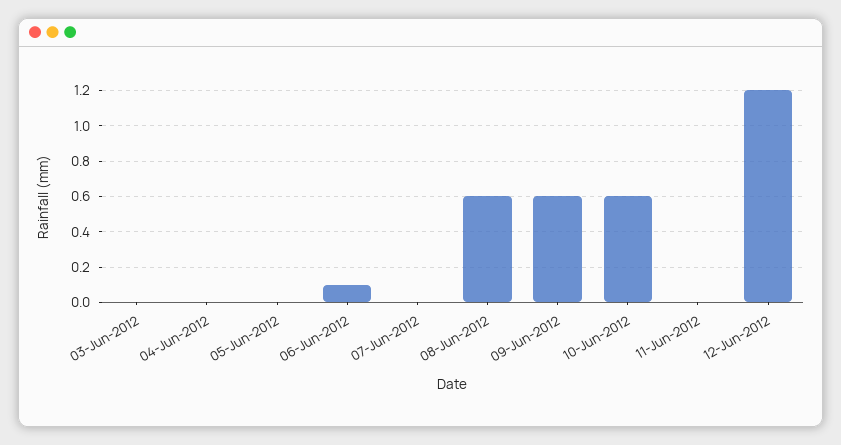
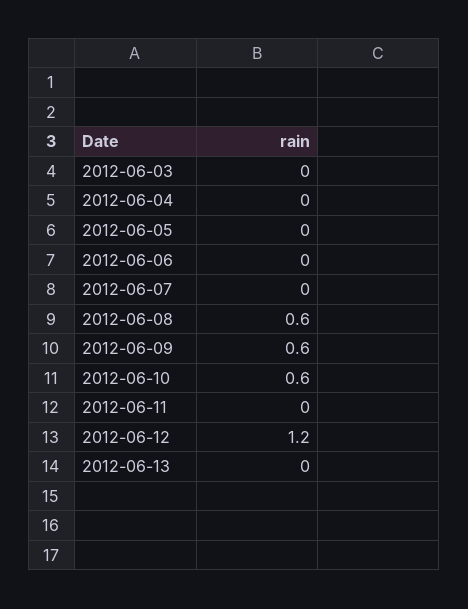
06-Jun-2012: 0.1 -> 0
2012-06-13: none -> 0

